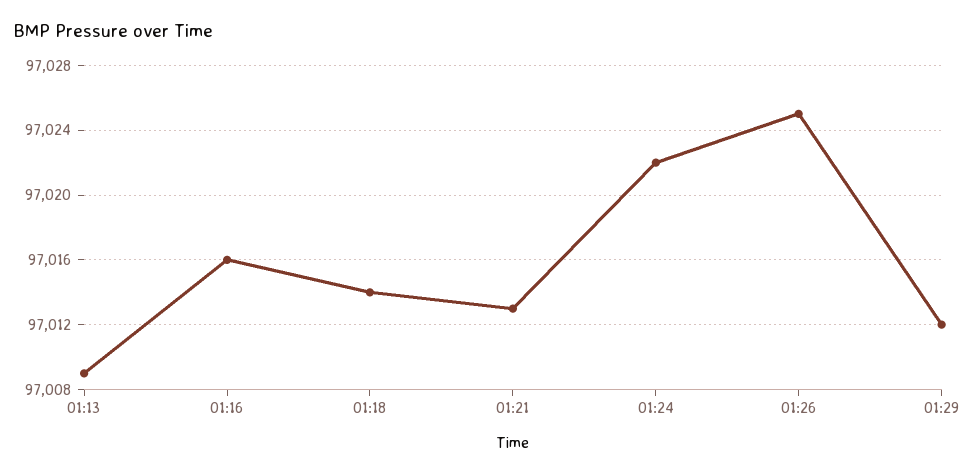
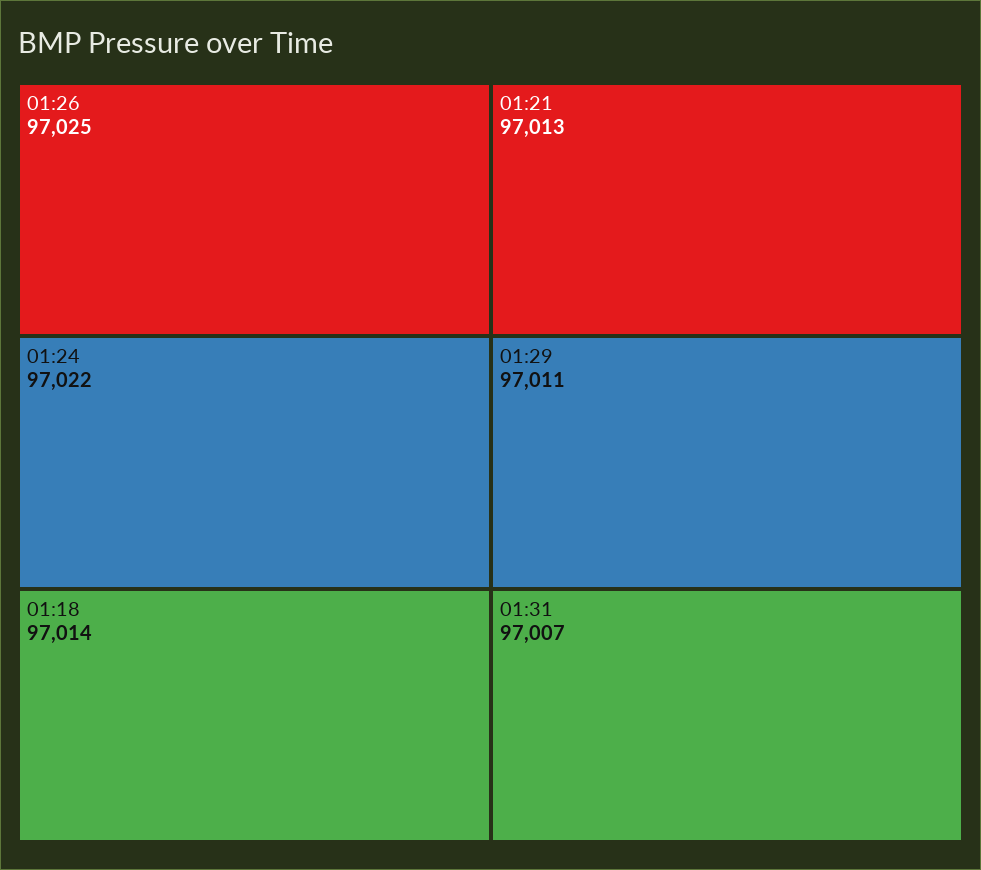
01:13: 97009 -> none
01:16: 97016 -> none
01:29: 97012 -> 97011
01:31: none -> 97007

